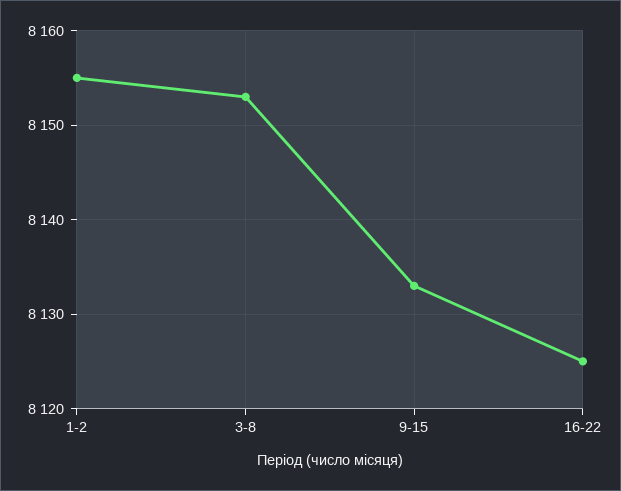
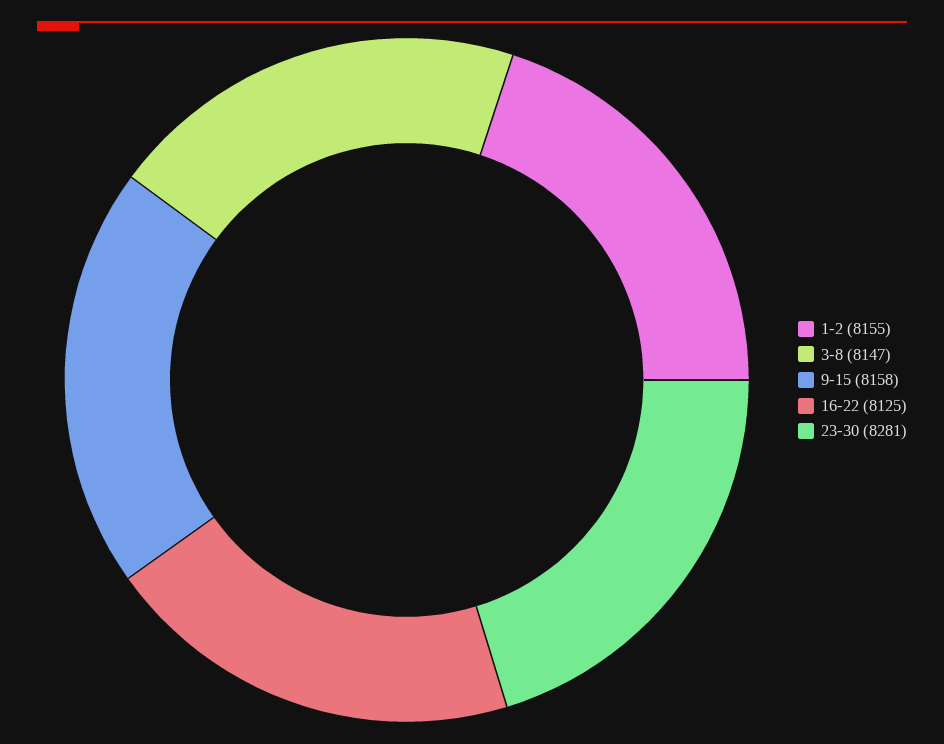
3-8: 8153 -> 8147
9-15: 8133 -> 8158
23-30: none -> 8281

